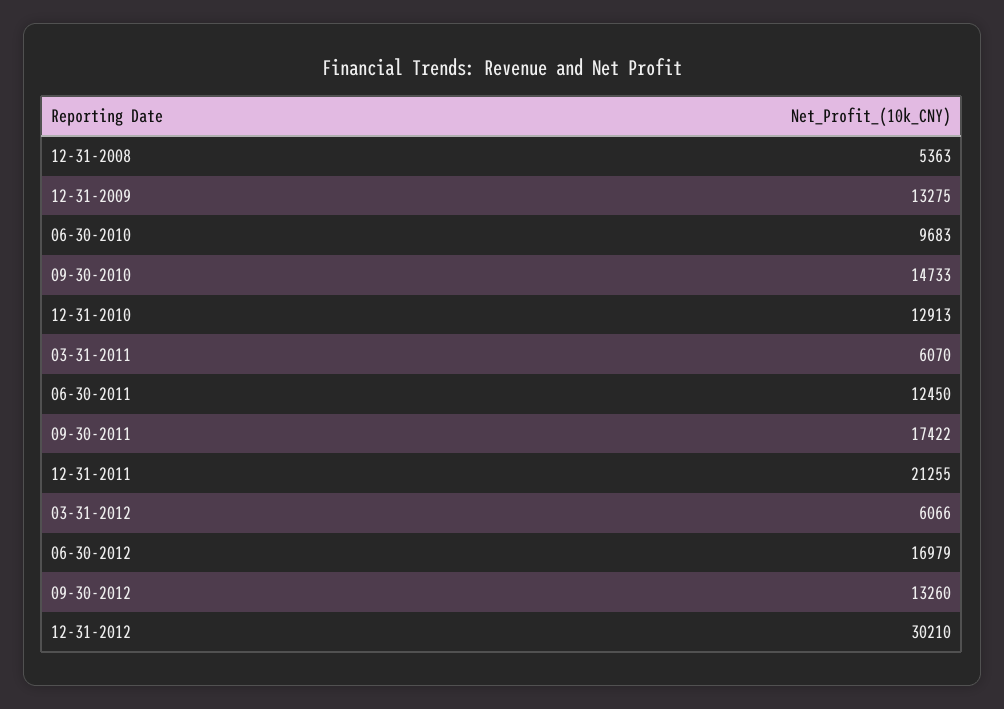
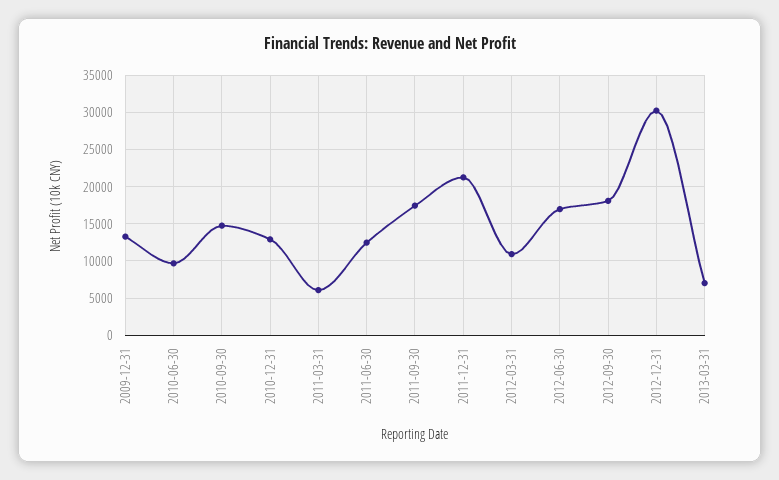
12-31-2008: 5363 -> none
03-31-2012: 6066 -> 11000
09-30-2012: 13260 -> 18000
2013-03-31: none -> 7000

